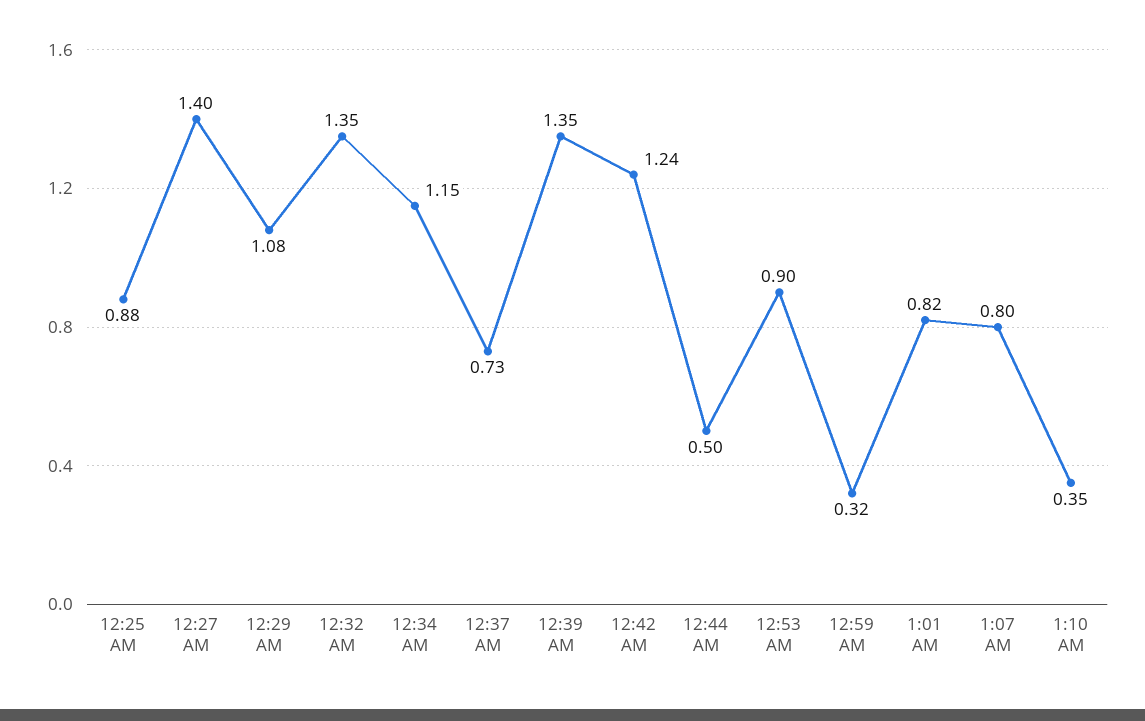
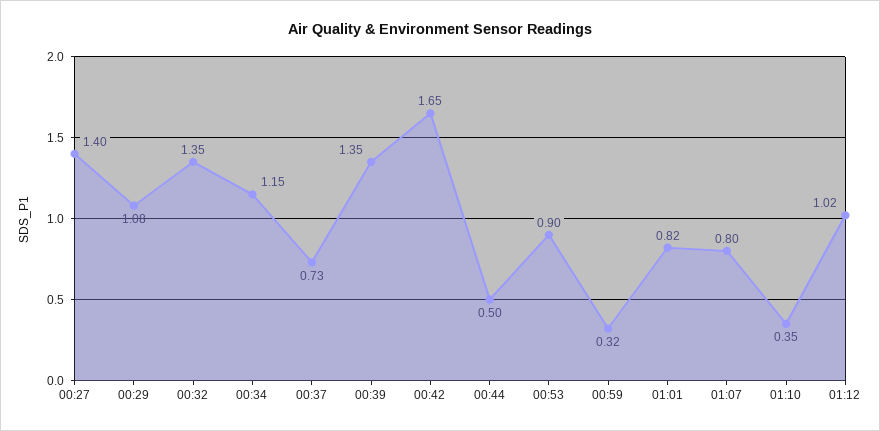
12:25 AM: 0.88 -> none
12:42 AM: 1.24 -> 1.65
01:12: none -> 1.02

